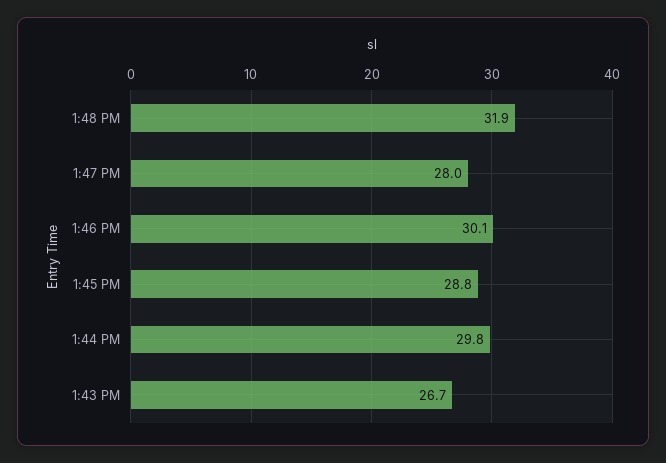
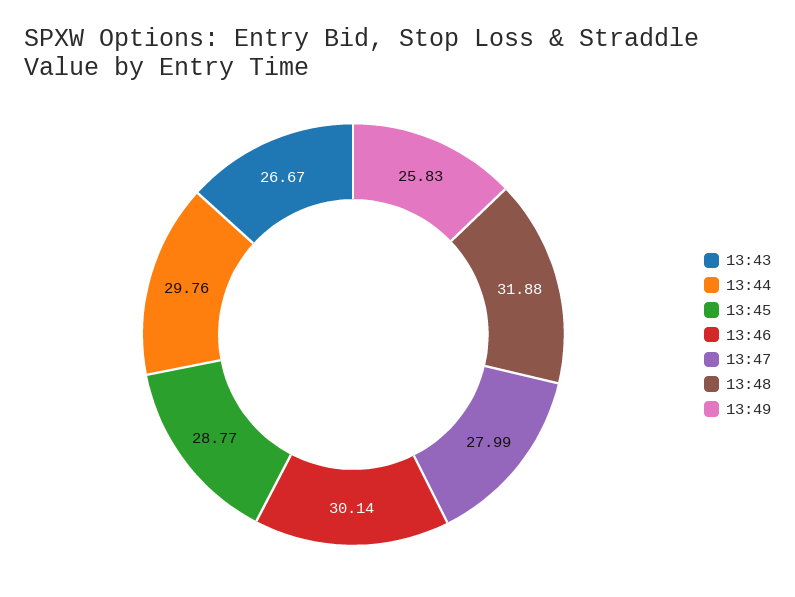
13:49: none -> 25.83

